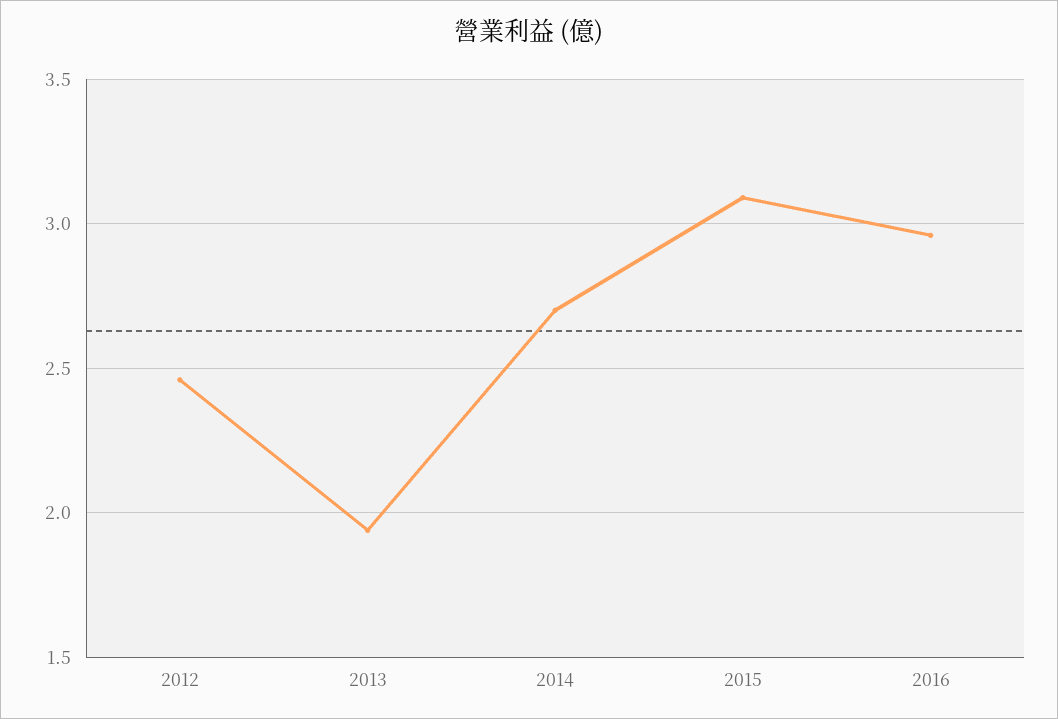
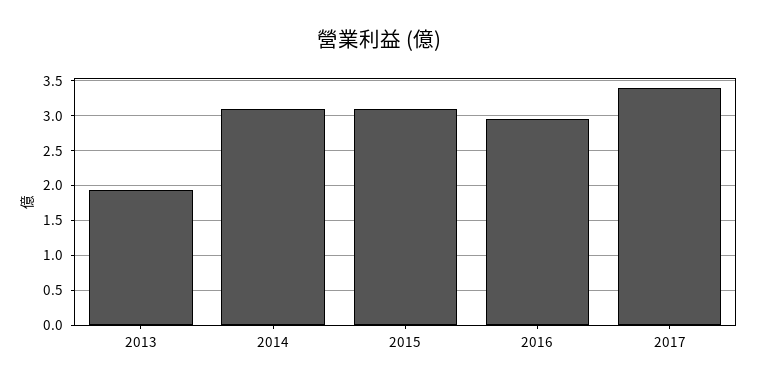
2012: 2.45 -> none
2014: 2.7 -> 3.1
2017: none -> 3.4

